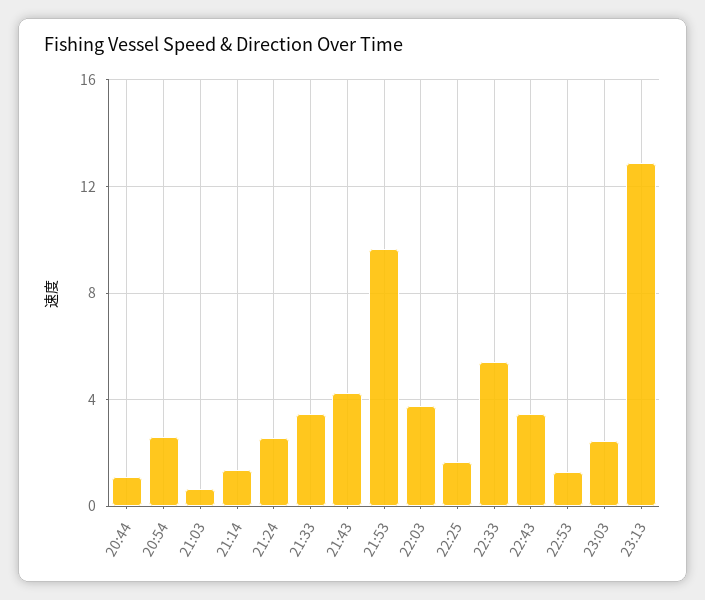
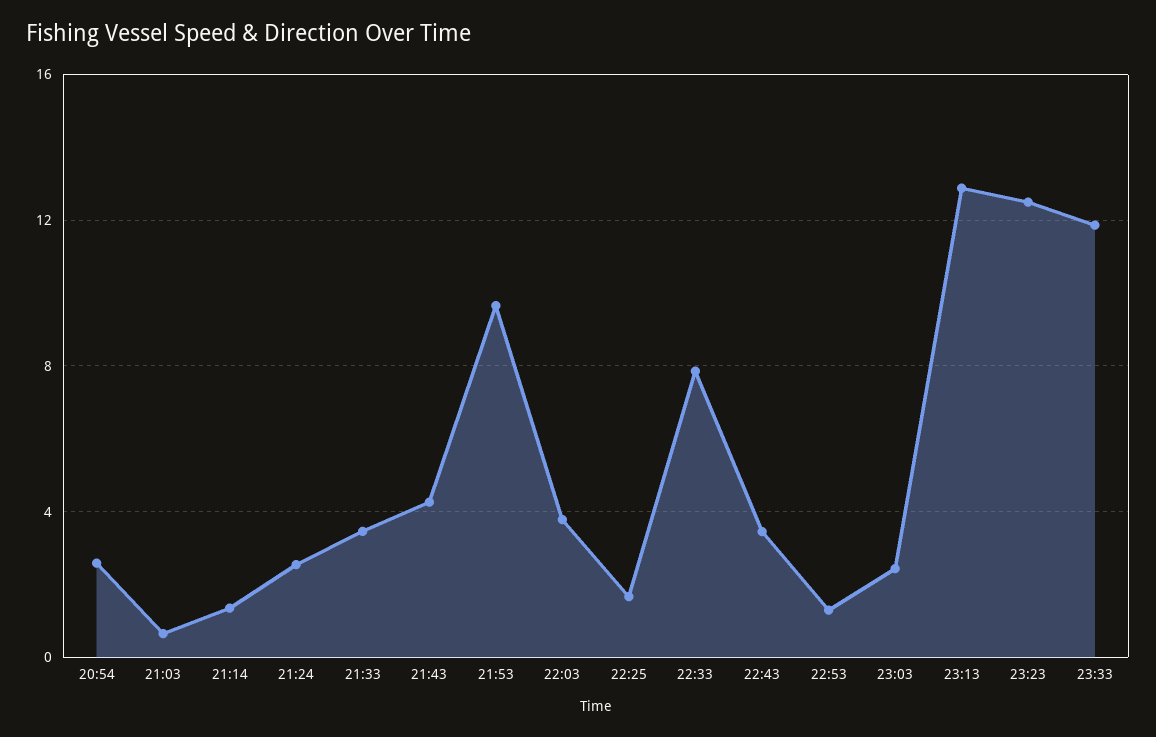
20:44: 1 -> none
22:33: 5.5 -> 8
23:23: none -> 12.5
23:33: none -> 12

